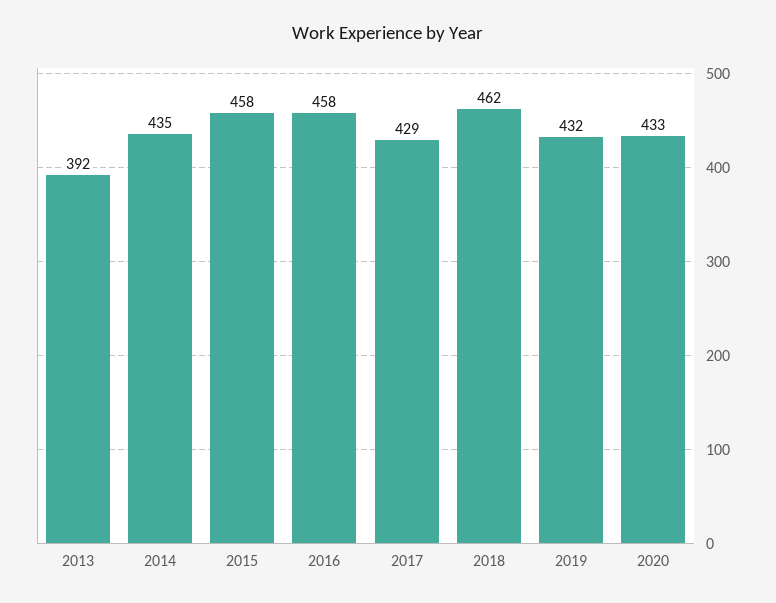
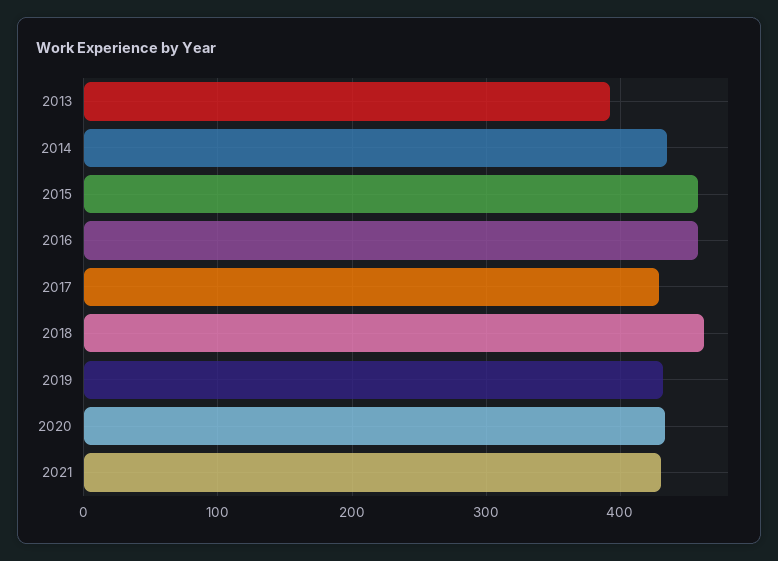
2021: none -> 430

